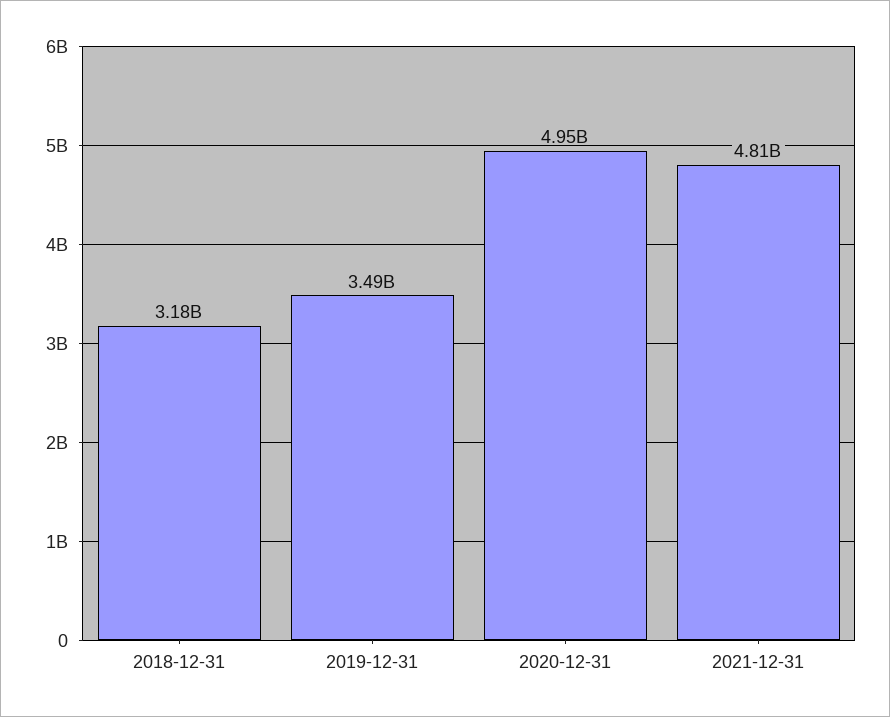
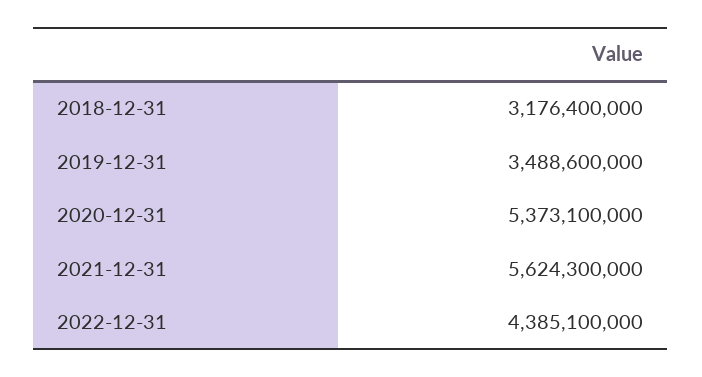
2020-12-31: 4950000000 -> 5373100000
2021-12-31: 4810000000 -> 5624300000
2022-12-31: none -> 4385100000

